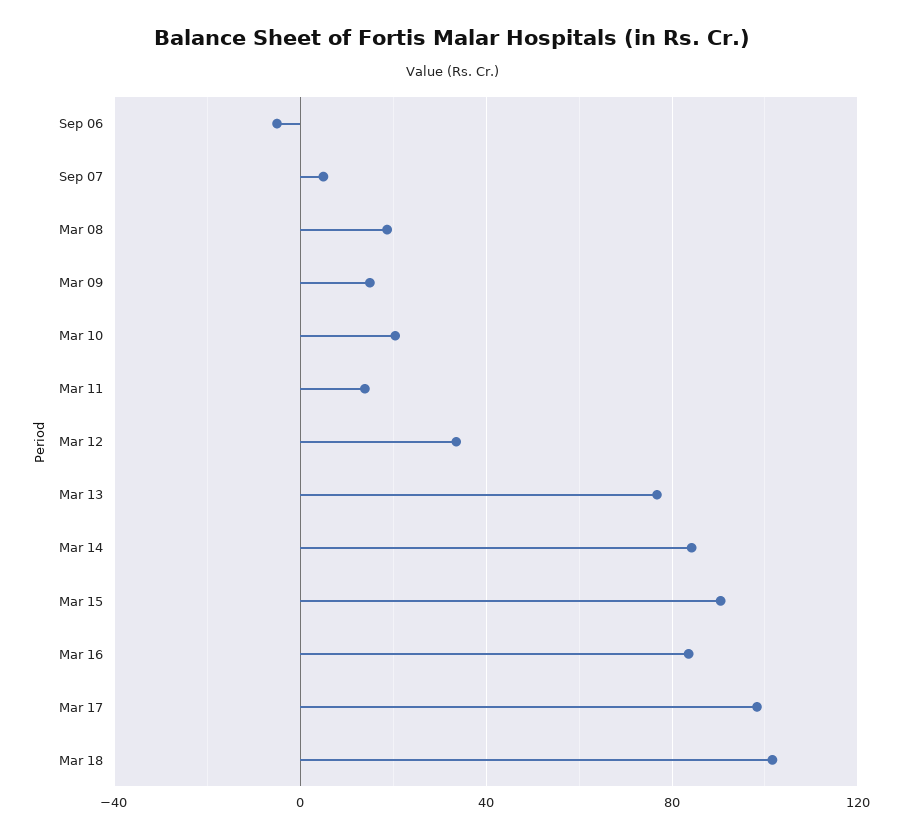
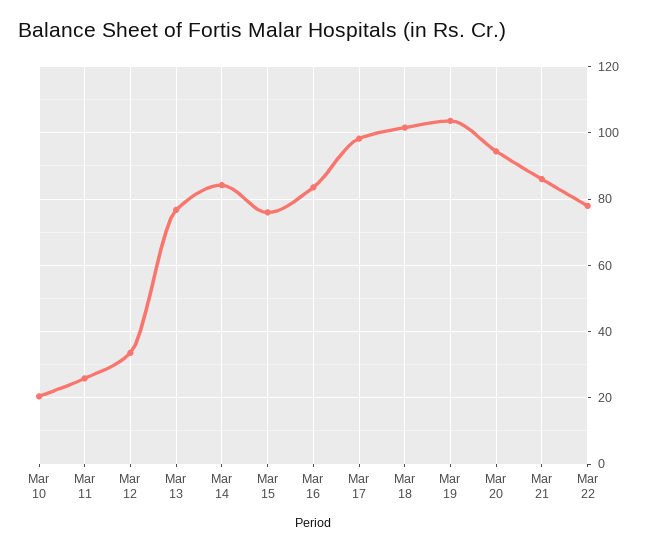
Sep 06: -5 -> none
Sep 07: 5 -> none
Mar 08: 20 -> none
Mar 09: 15 -> none
Mar 11: 15 -> 26
Mar 15: 90 -> 76
Mar 19: none -> 104
Mar 20: none -> 94
Mar 21: none -> 86
Mar 22: none -> 78

